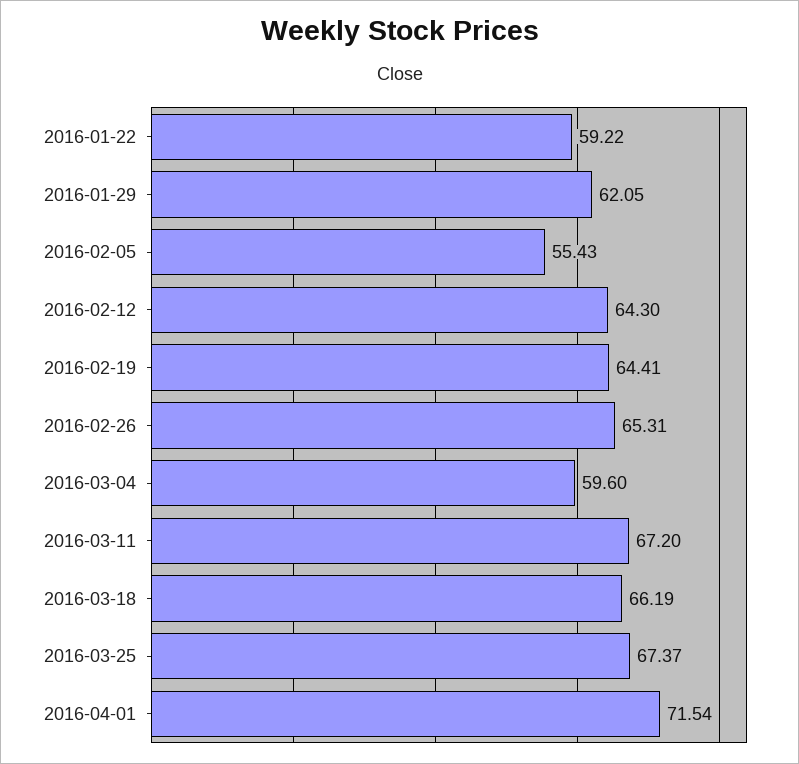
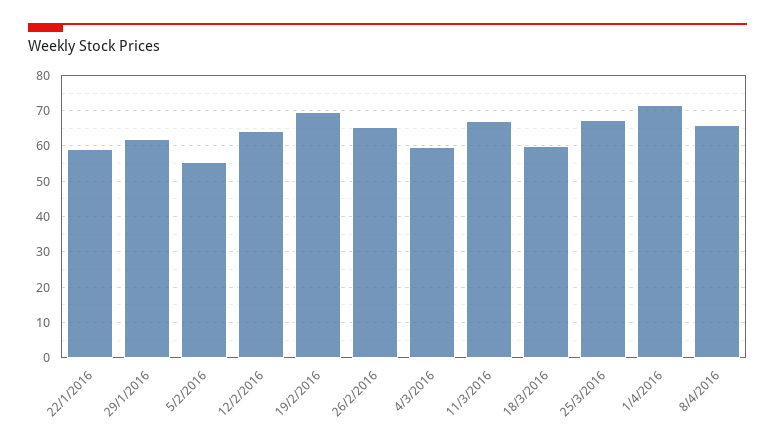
2016-02-19: 64.41 -> 70
2016-03-18: 66.19 -> 60
8/4/2016: none -> 66

